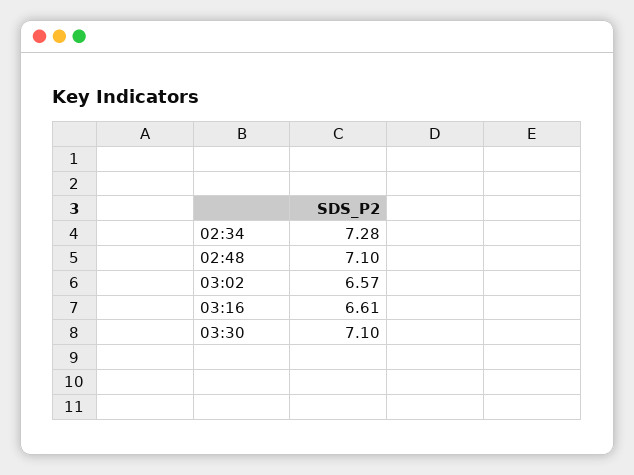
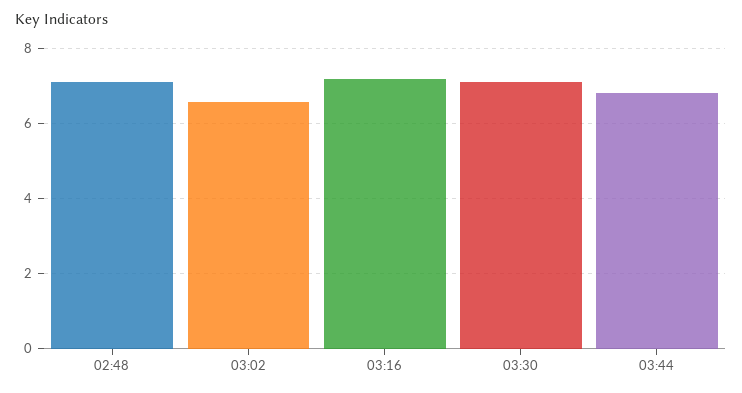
02:34: 7.28 -> none
03:16: 6.61 -> 7.2
03:44: none -> 6.8

